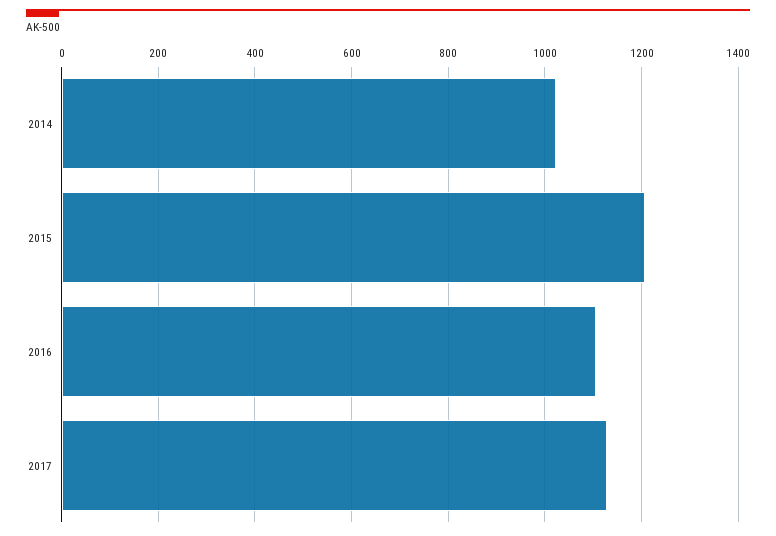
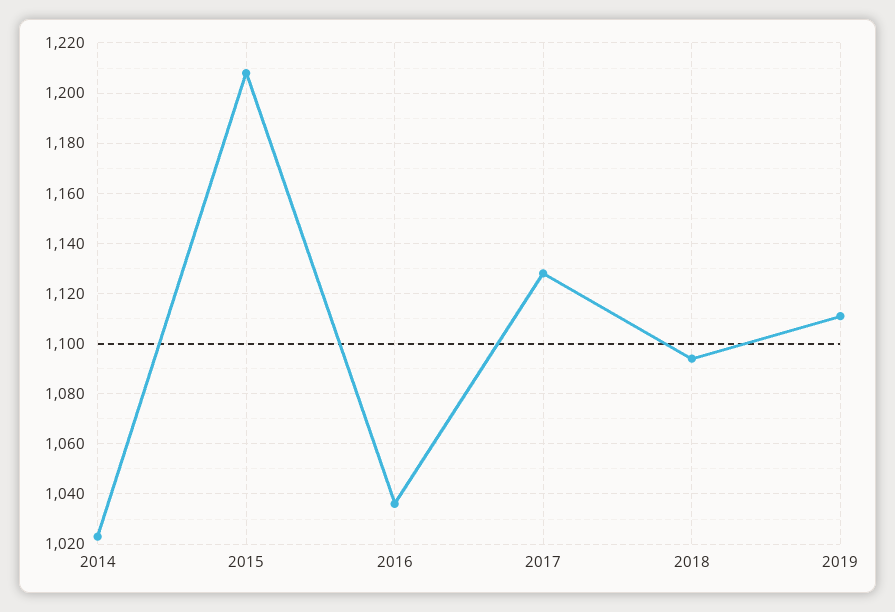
2016: 1100 -> 1035
2018: none -> 1095
2019: none -> 1110

